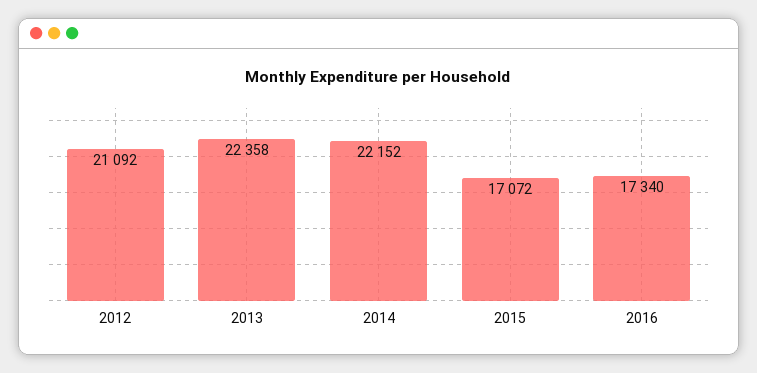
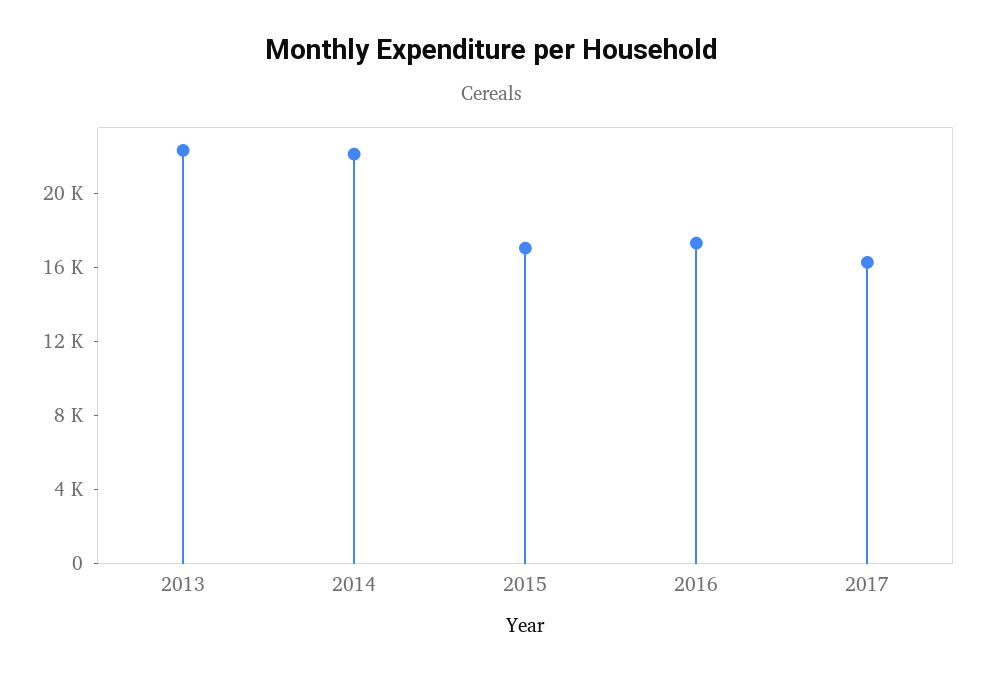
2012: 21092 -> none
2017: none -> 16000

